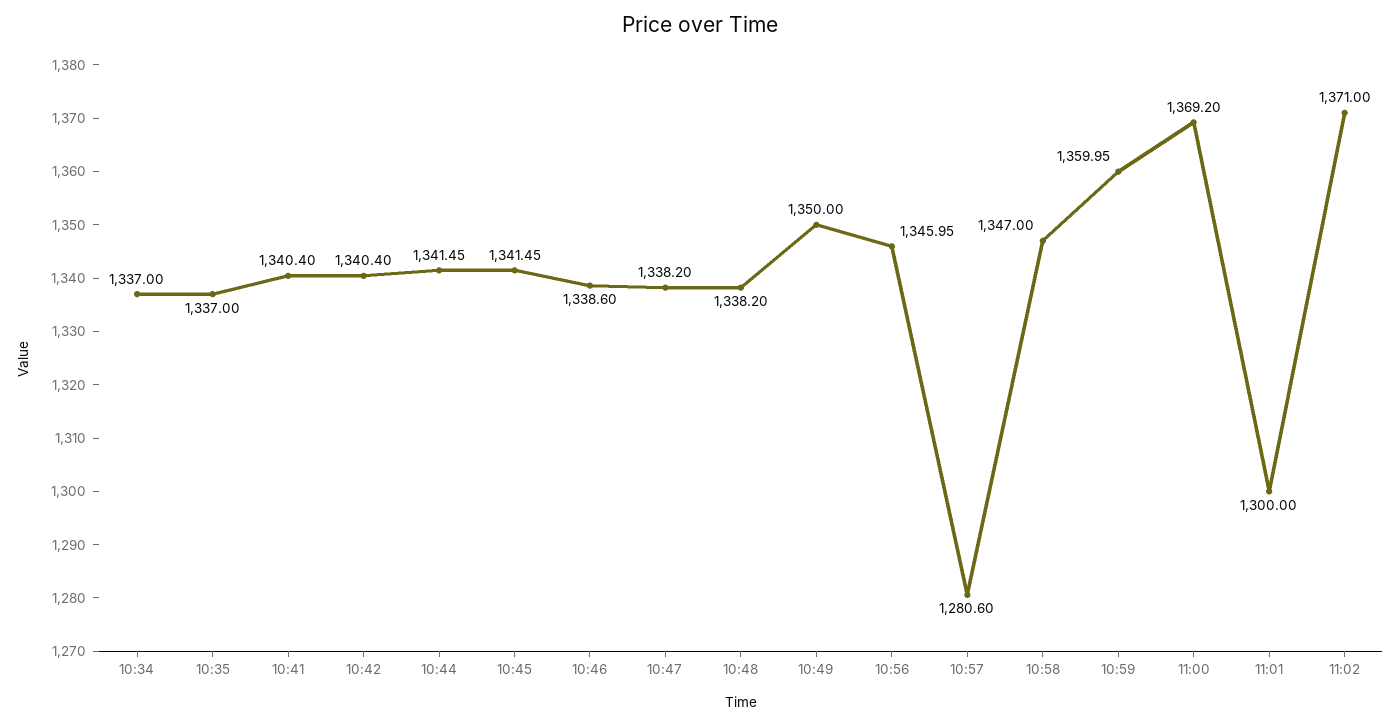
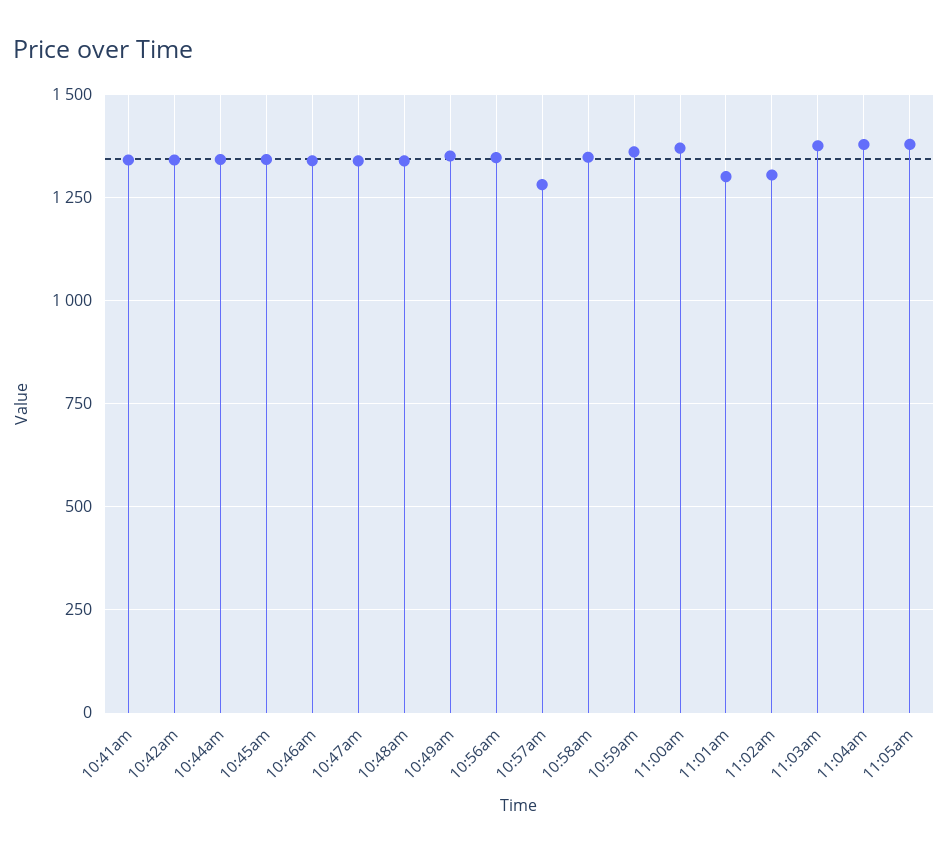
10:34: 1337 -> none
10:35: 1337 -> none
11:02: 1371 -> 1300
11:03am: none -> 1375
11:04am: none -> 1375
11:05am: none -> 1375

